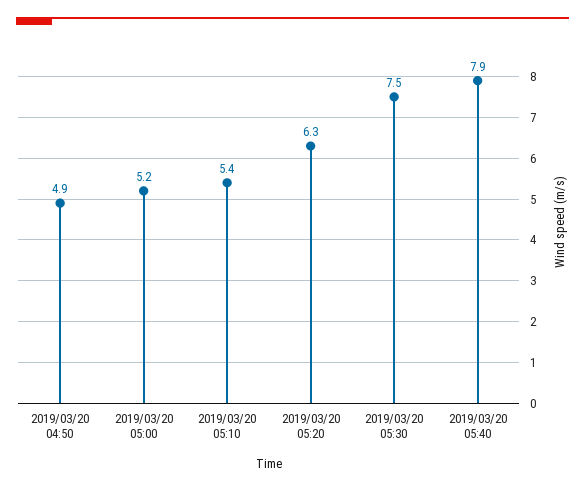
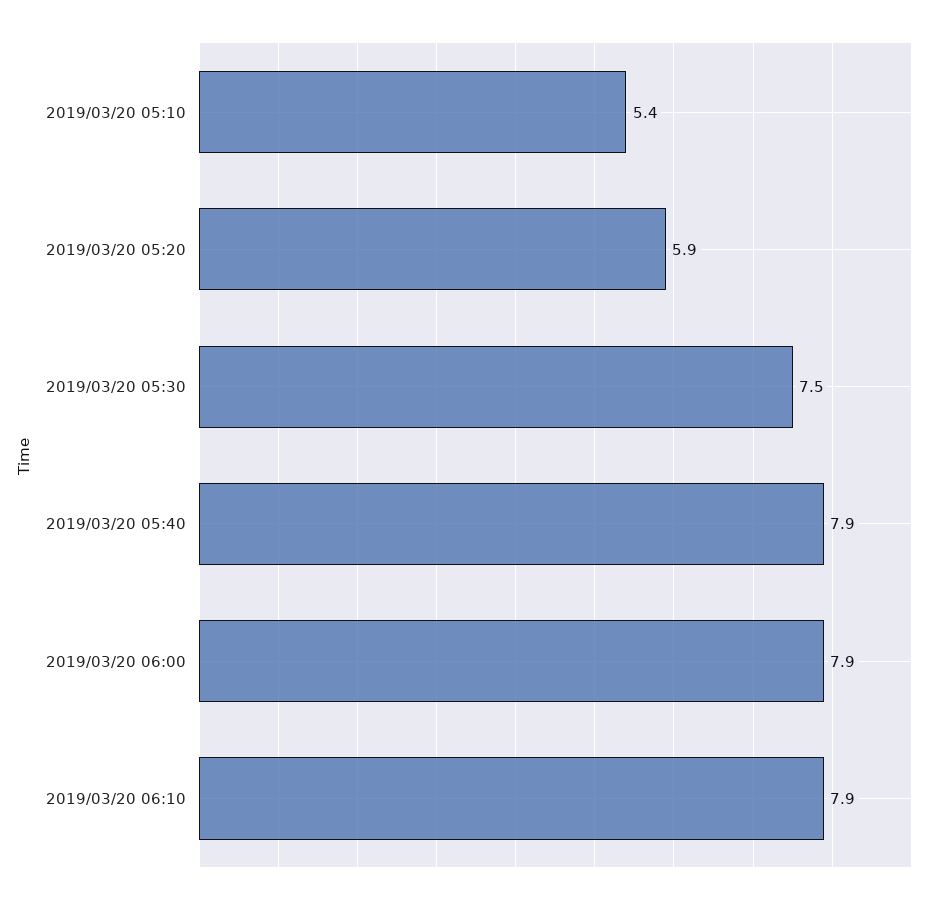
2019/03/20 04:50: 4.9 -> none
2019/03/20 05:00: 5.2 -> none
2019/03/20 05:20: 6.3 -> 5.9
2019/03/20 06:00: none -> 7.9
2019/03/20 06:10: none -> 7.9

